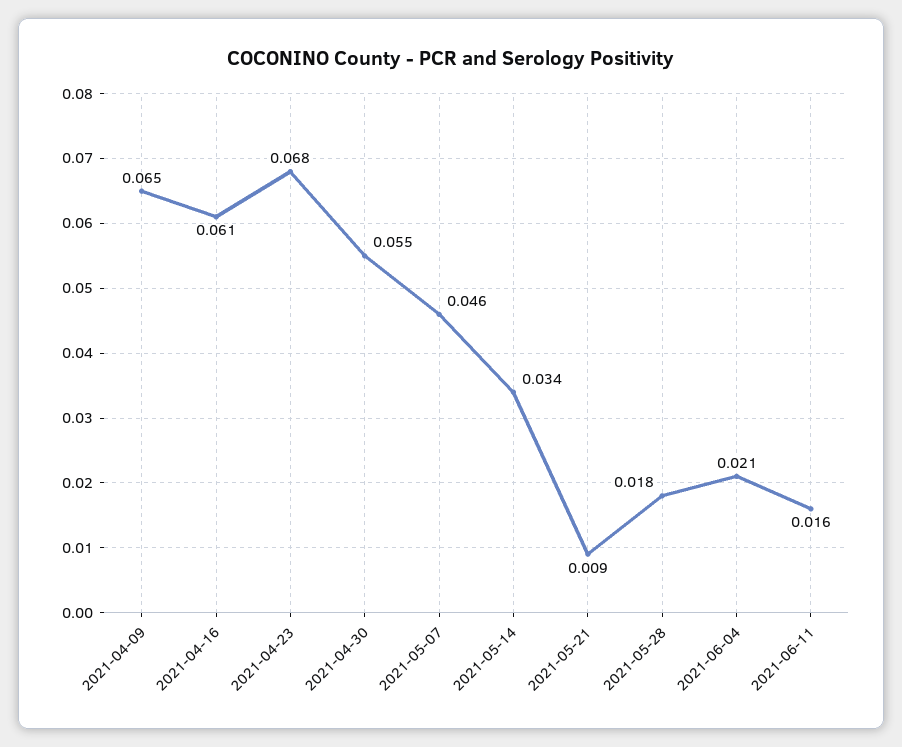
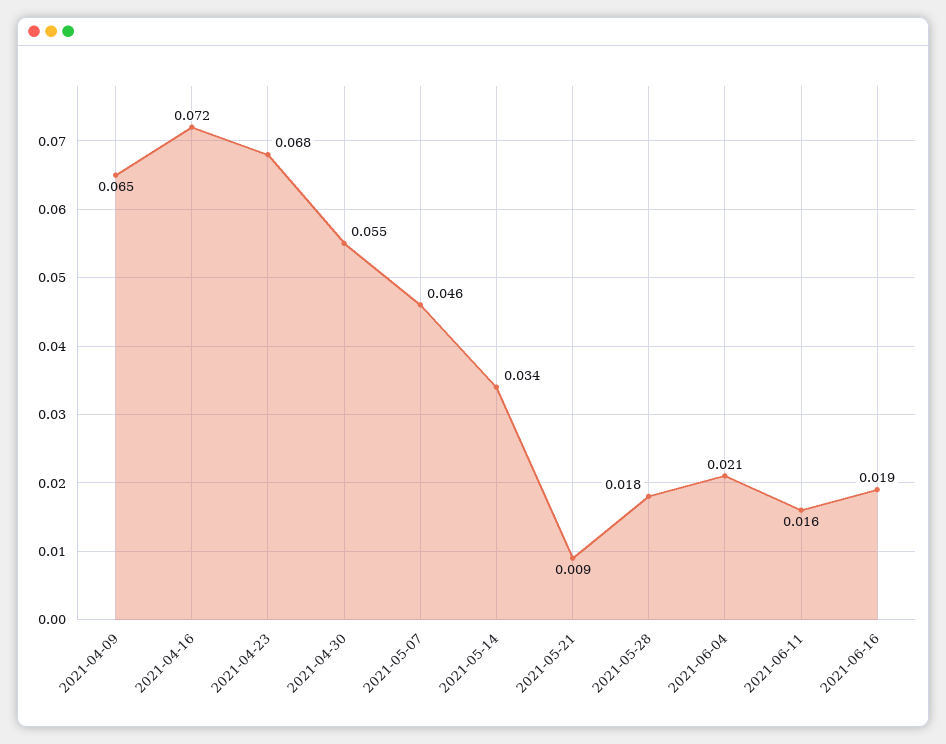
2021-04-16: 0.061 -> 0.072
2021-06-16: none -> 0.019

